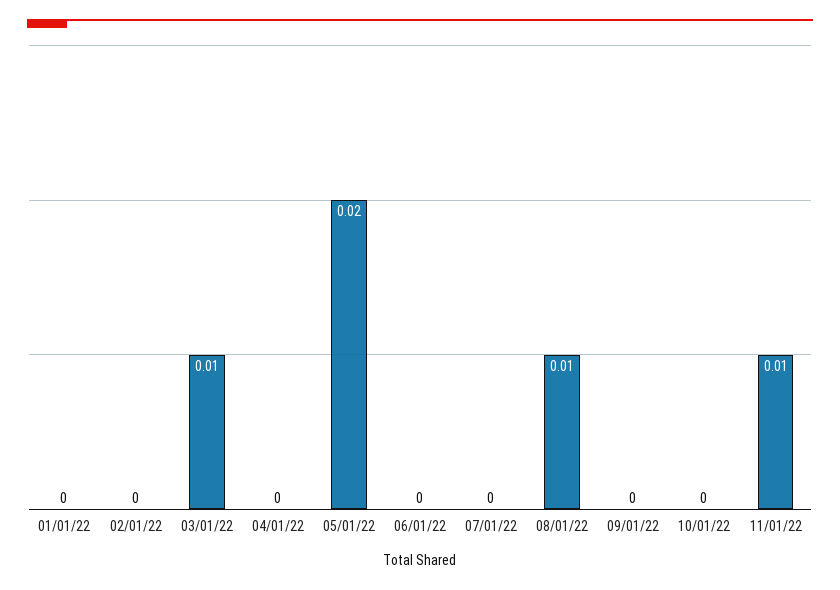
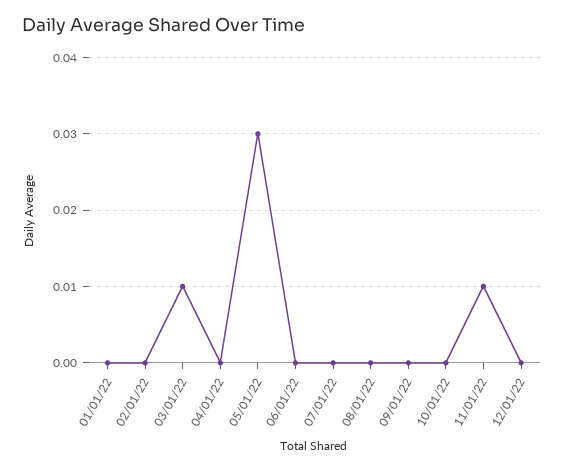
05/01/22: 0.02 -> 0.03
08/01/22: 0.01 -> 0
12/01/22: none -> 0

